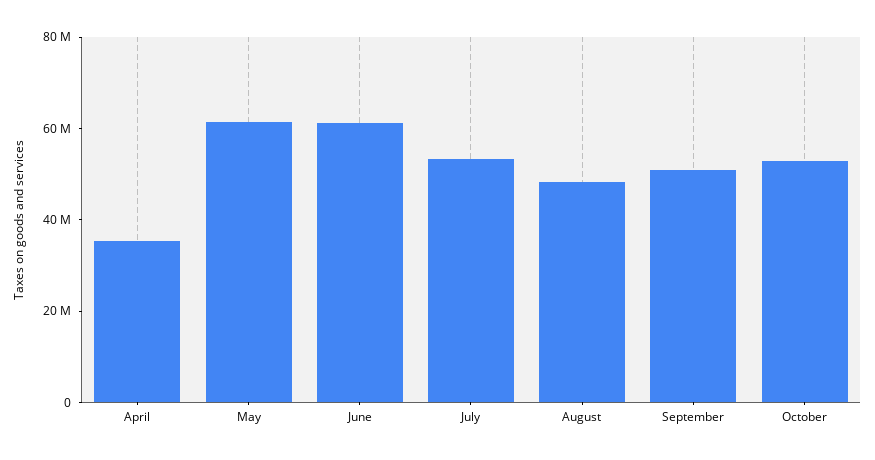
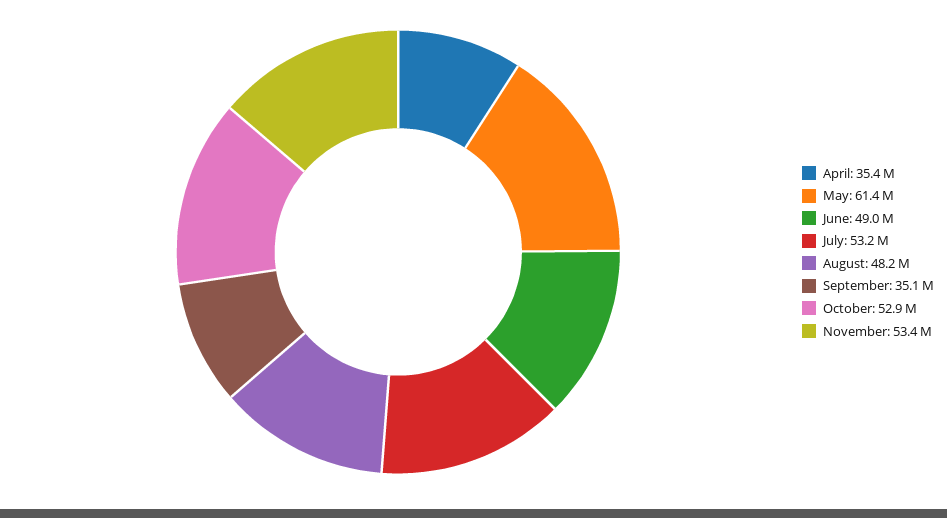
June: 60000000 -> 49000000
September: 50000000 -> 35100000
November: none -> 53400000

